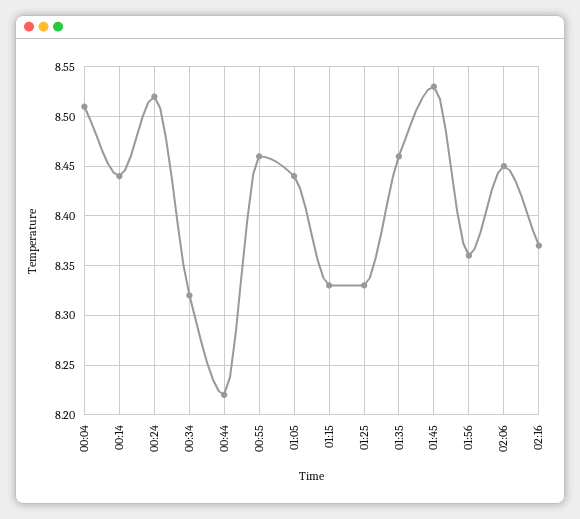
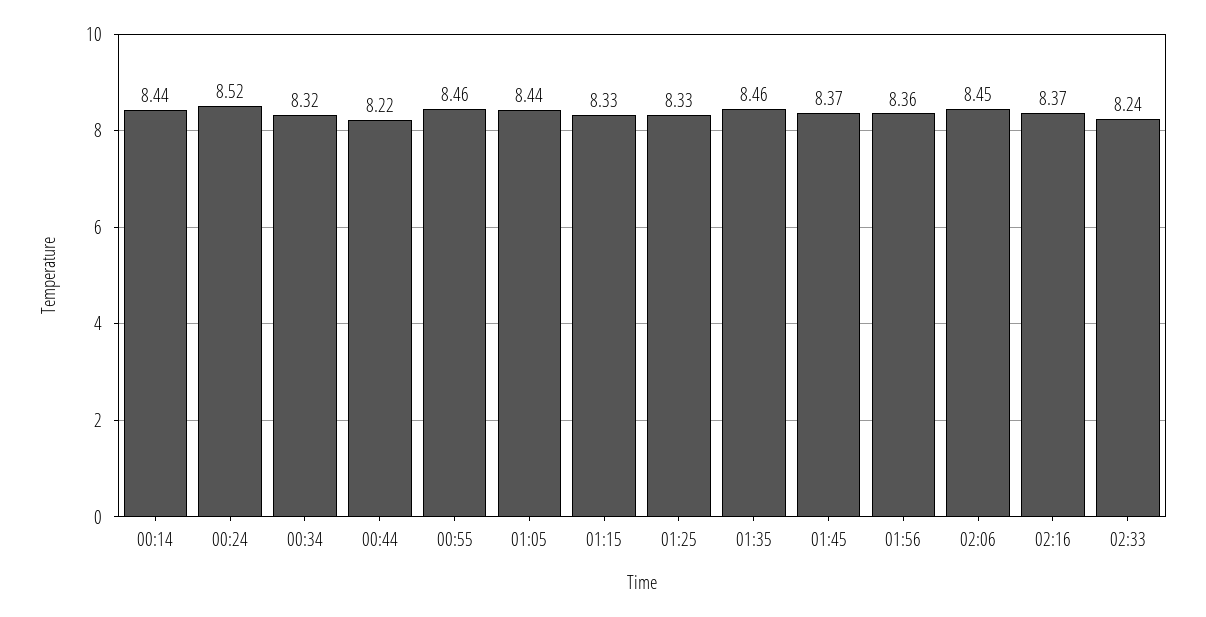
00:04: 8.51 -> none
01:45: 8.53 -> 8.37
02:33: none -> 8.24

